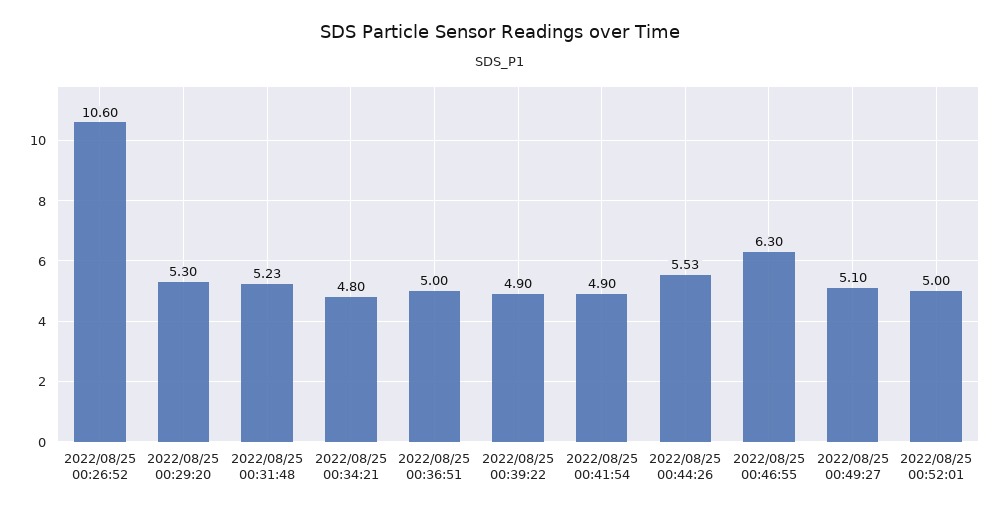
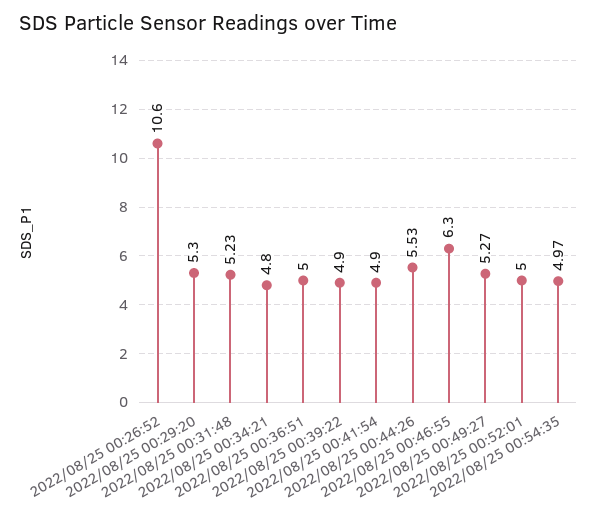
2022/08/25 00:49:27: 5.1 -> 5.27
2022/08/25 00:54:35: none -> 4.97

